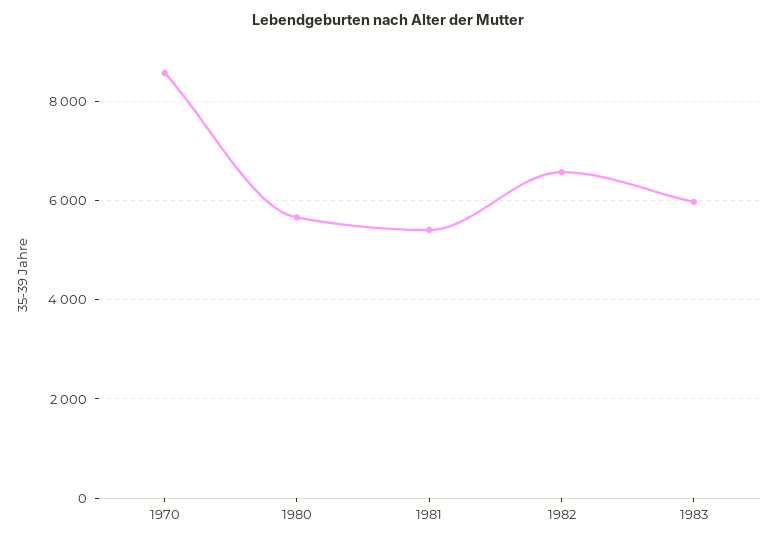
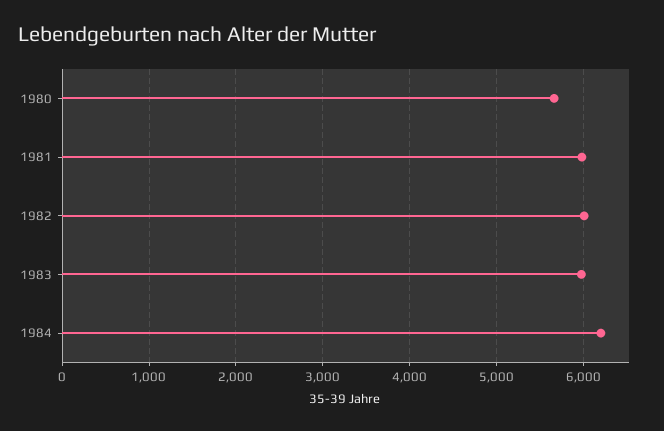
1970: 8600 -> none
1981: 5400 -> 6000
1982: 6600 -> 6000
1984: none -> 6200

